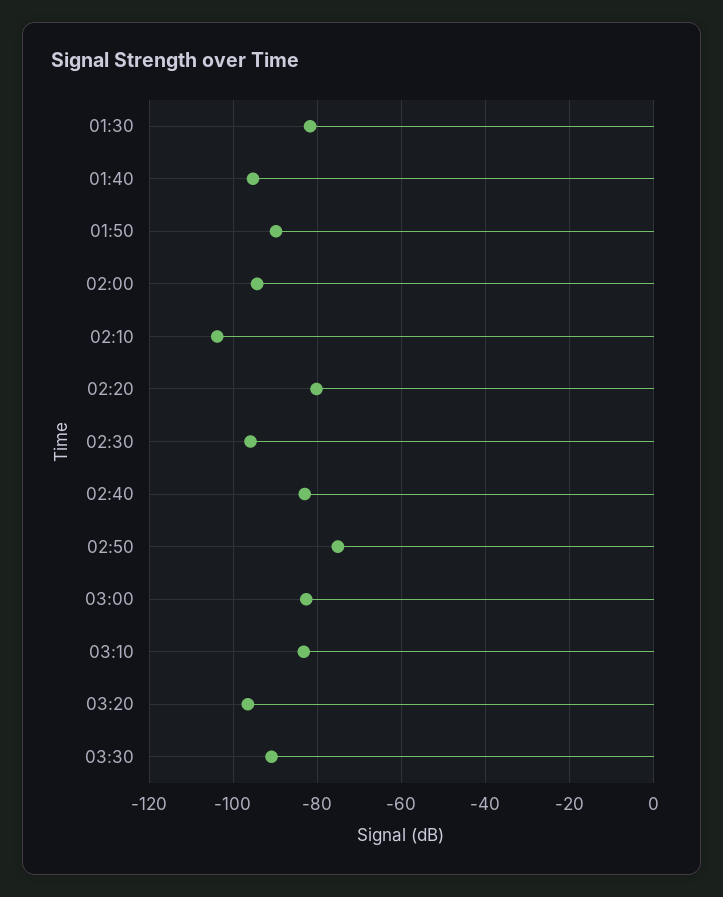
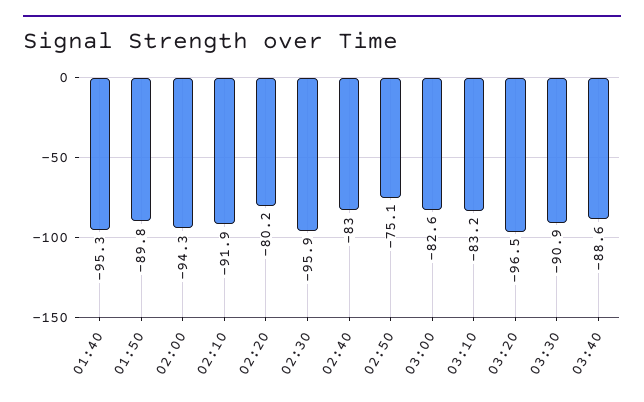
01:30: -82 -> none
02:10: -104 -> -91.9
03:40: none -> -88.6

